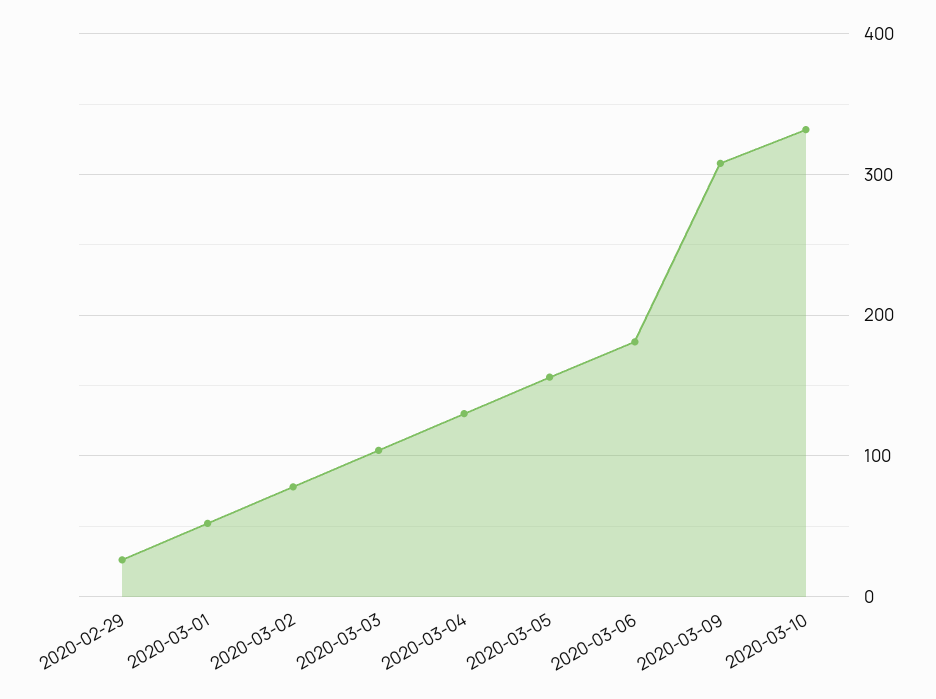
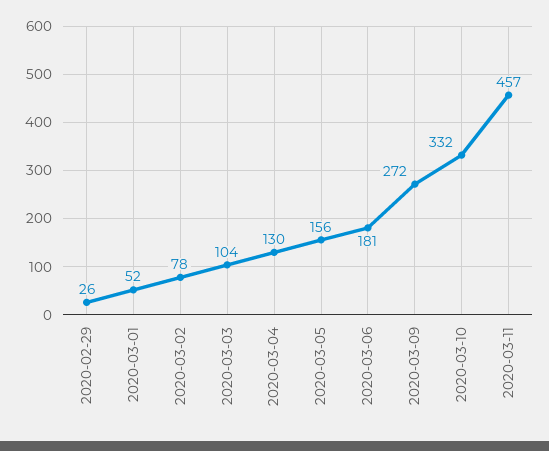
2020-03-09: 310 -> 272
2020-03-11: none -> 457

